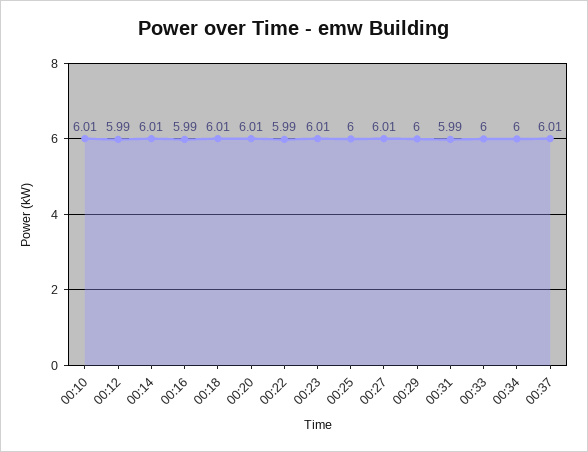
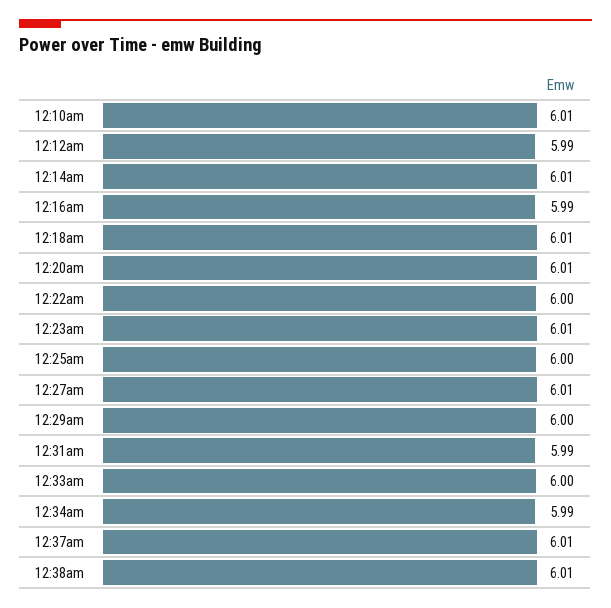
00:22: 5.99 -> 6
00:34: 6 -> 5.99
12:38am: none -> 6.01

